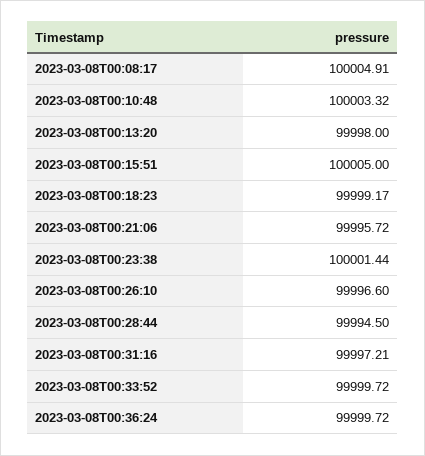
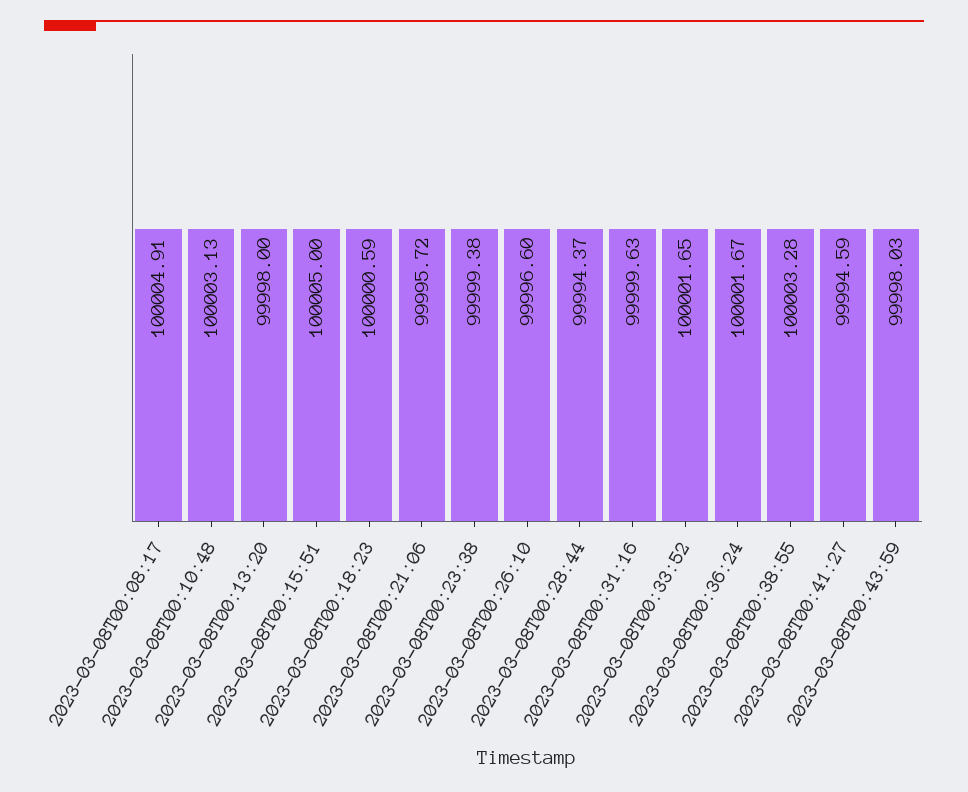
2023-03-08T00:10:48: 100003.32 -> 100003.13
2023-03-08T00:18:23: 99999.17 -> 100000.59
2023-03-08T00:23:38: 100001.44 -> 99999.38
2023-03-08T00:28:44: 99994.5 -> 99994.37
2023-03-08T00:31:16: 99997.21 -> 99999.63
2023-03-08T00:33:52: 99999.72 -> 100001.65
2023-03-08T00:36:24: 99999.72 -> 100001.67
2023-03-08T00:38:55: none -> 100003.28
2023-03-08T00:41:27: none -> 99994.59
2023-03-08T00:43:59: none -> 99998.03

